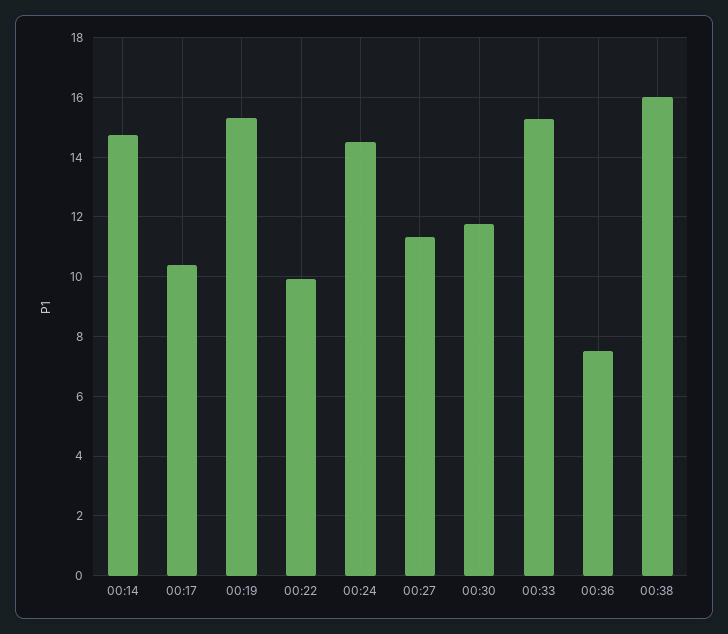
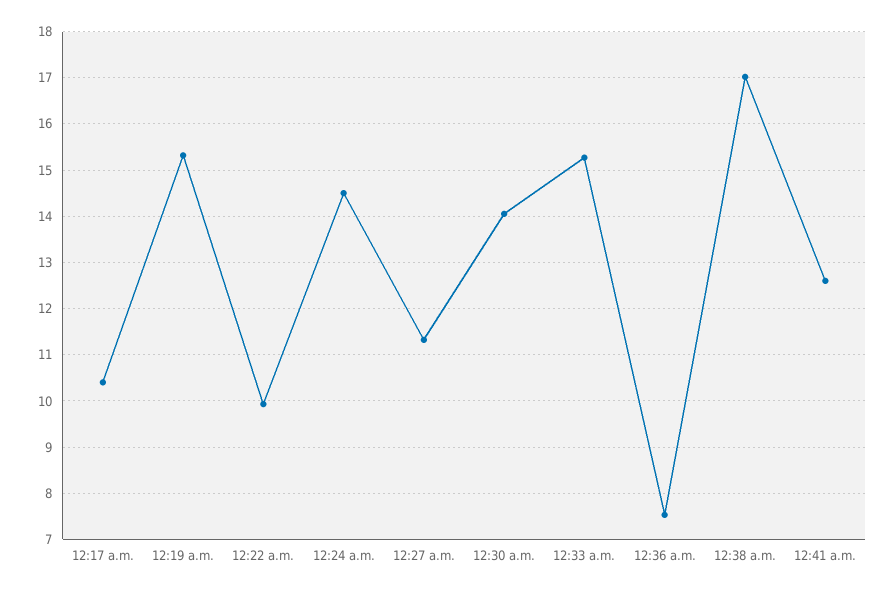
00:14: 14.75 -> none
00:30: 11.75 -> 14
00:38: 16 -> 17
12:41 a.m.: none -> 12.6

